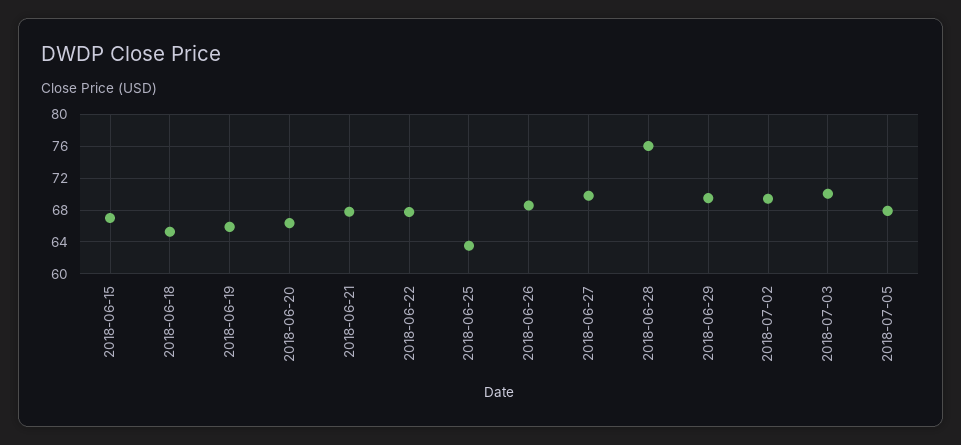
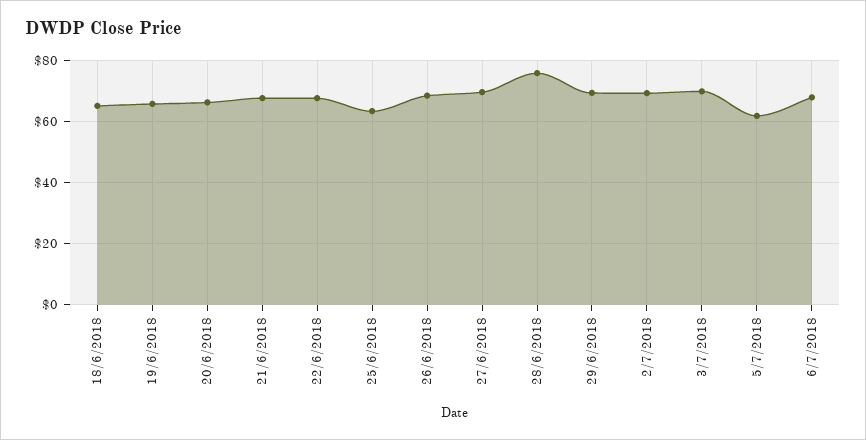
2018-06-15: 67 -> none
2018-07-05: 68 -> 62
6/7/2018: none -> 68

